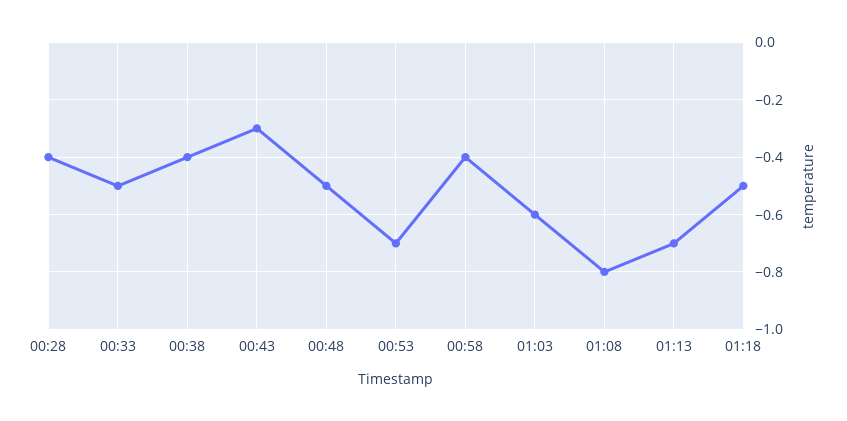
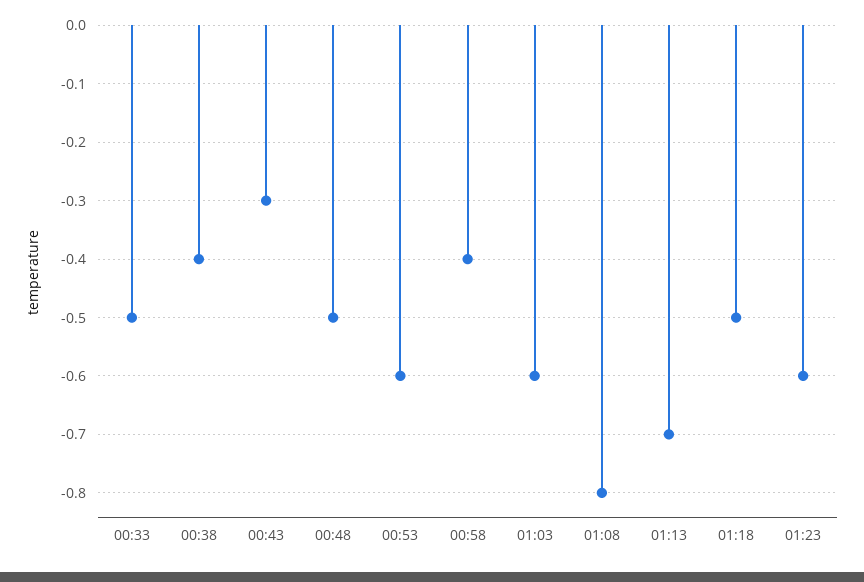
00:28: -0.4 -> none
00:53: -0.7 -> -0.6
01:23: none -> -0.6

